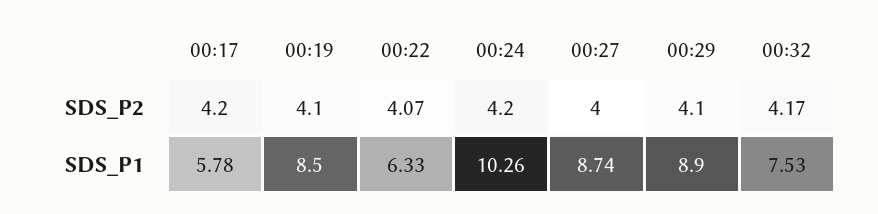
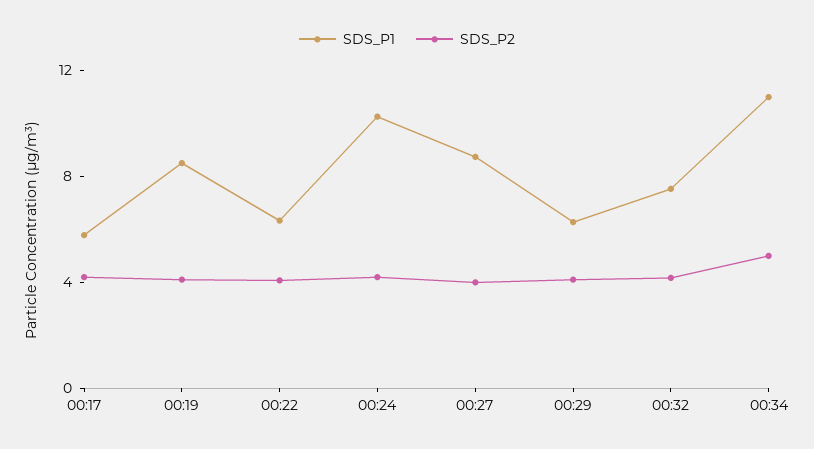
SDS_P1, 00:29: 8.9 -> 6
SDS_P1, 00:34: none -> 11
SDS_P2, 00:34: none -> 5

